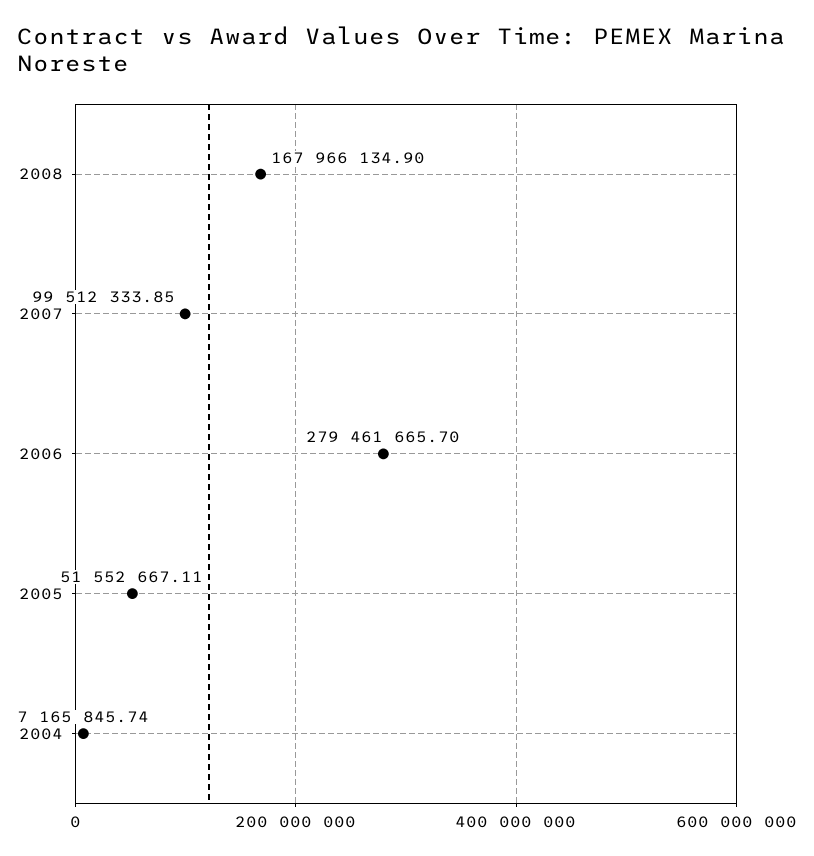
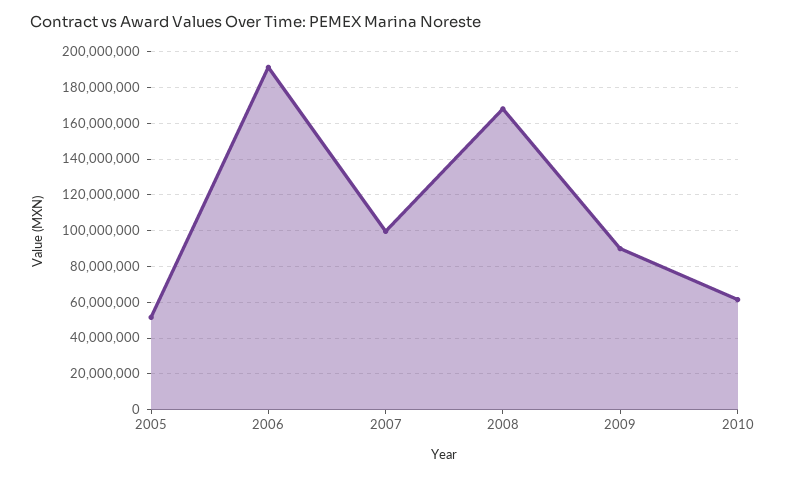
2006: 279461665.7 -> 190000000
2004: 7165845.74 -> none
2009: none -> 90000000
2010: none -> 60000000

